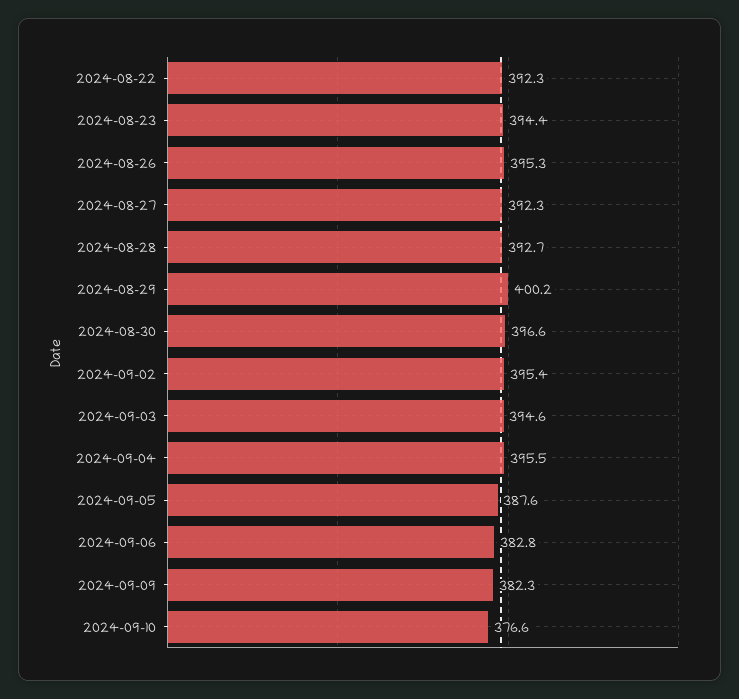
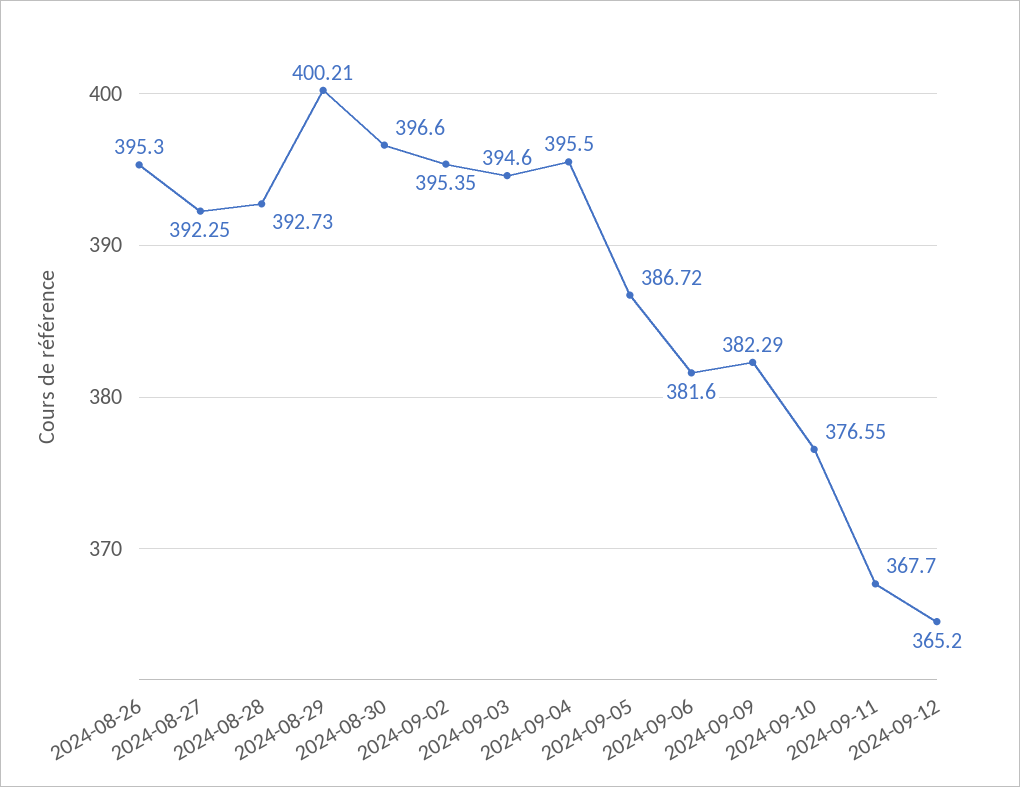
2024-08-22: 392.3 -> none
2024-08-23: 394.4 -> none
2024-09-05: 387.6 -> 386.72
2024-09-06: 382.8 -> 381.6
2024-09-11: none -> 367.7
2024-09-12: none -> 365.2

